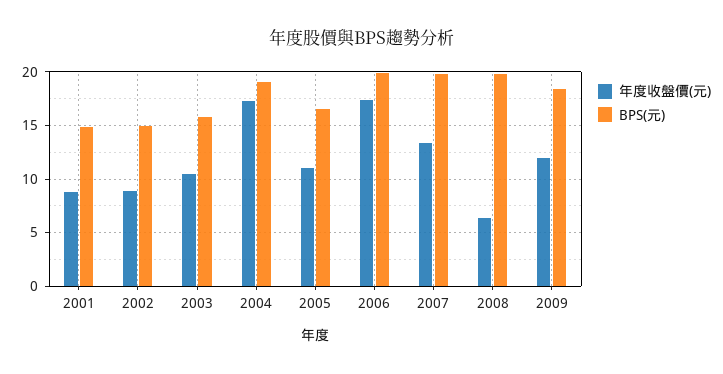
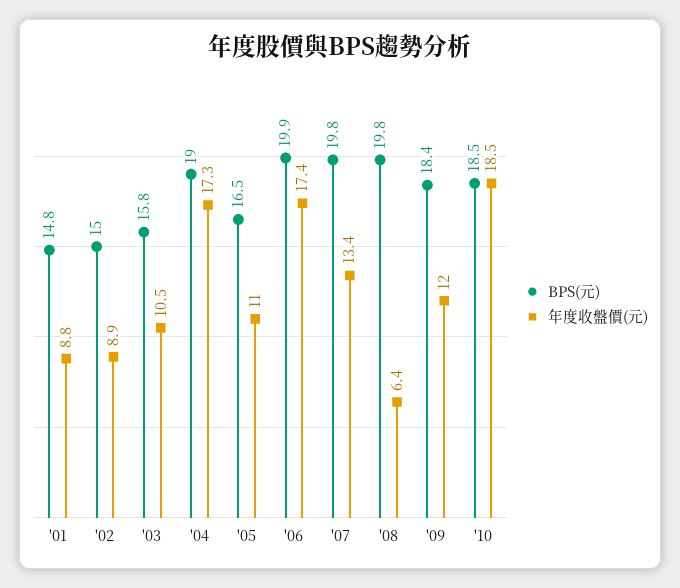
BPS(元), '10: none -> 18.5
年度收盤價(元), '10: none -> 18.5

